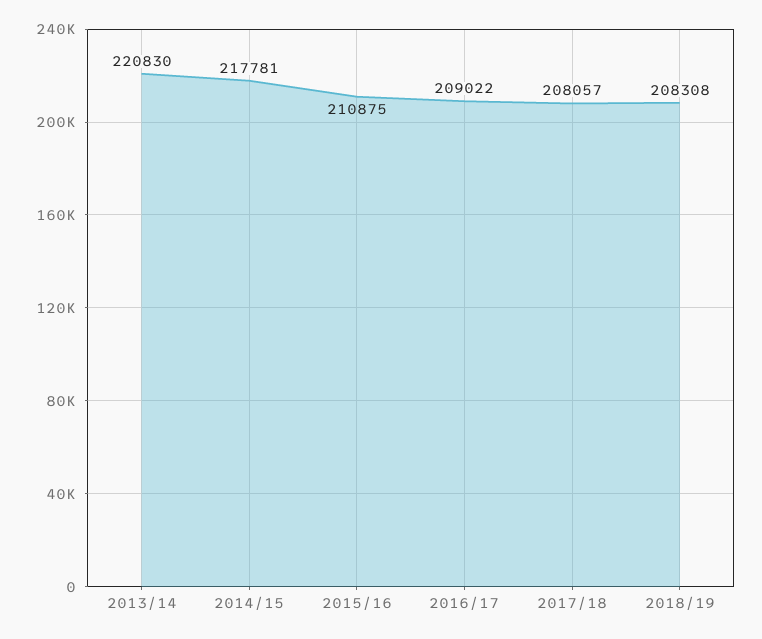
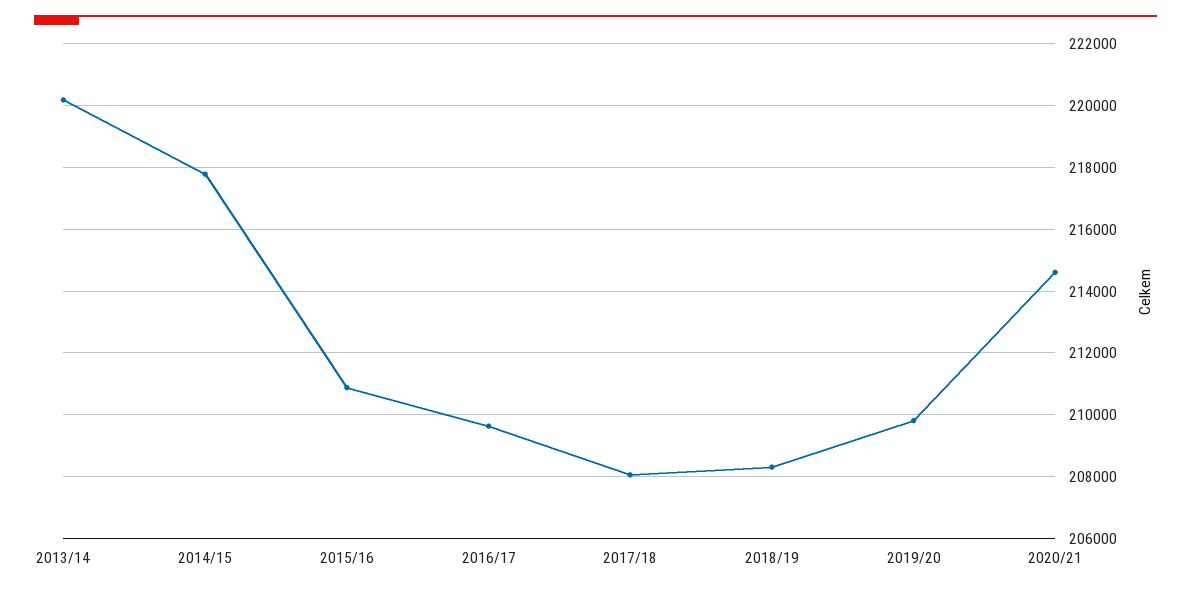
2013/14: 220830 -> 220200
2016/17: 209022 -> 209600
2019/20: none -> 209800
2020/21: none -> 214600

